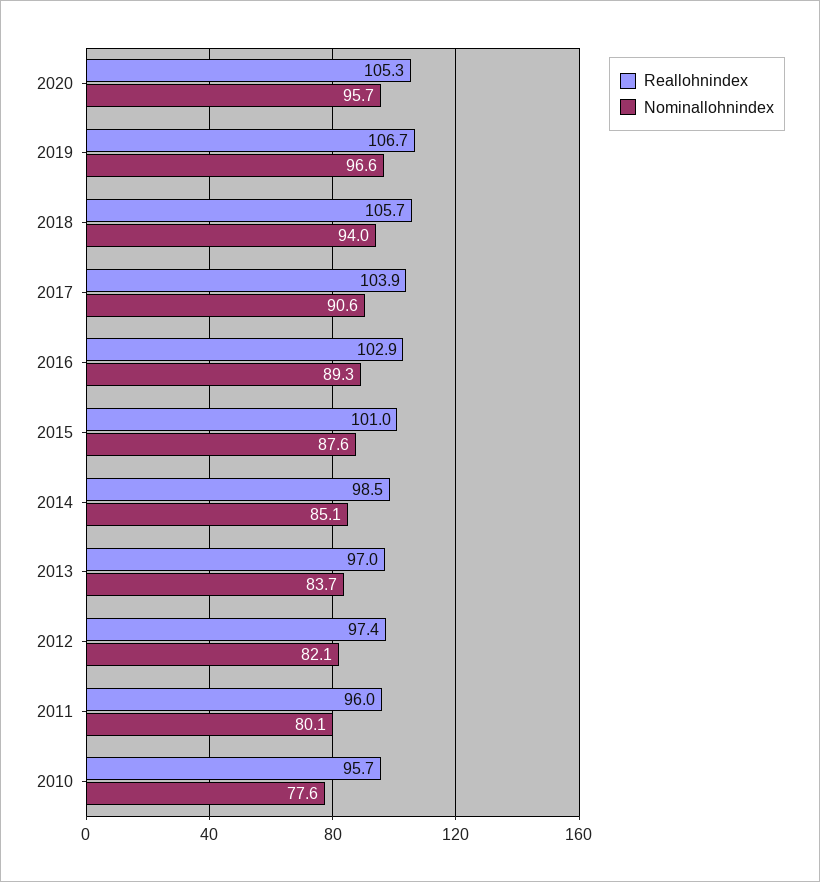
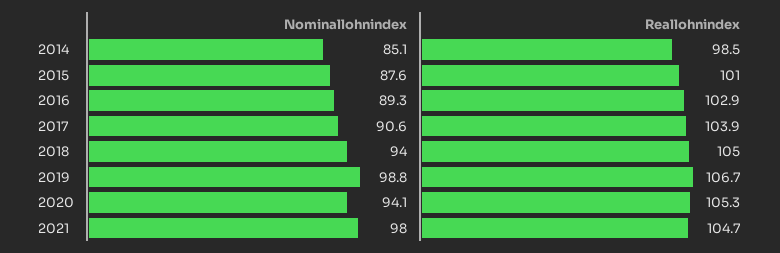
Nominallohnindex, 2020: 95.7 -> 94.1
Nominallohnindex, 2019: 96.6 -> 98.8
Reallohnindex, 2018: 105.7 -> 105
Reallohnindex, 2013: 97 -> none
Nominallohnindex, 2013: 83.7 -> none
Reallohnindex, 2012: 97.4 -> none
Nominallohnindex, 2012: 82.1 -> none
Reallohnindex, 2011: 96 -> none
Nominallohnindex, 2011: 80.1 -> none
Reallohnindex, 2010: 95.7 -> none
Nominallohnindex, 2010: 77.6 -> none
Nominallohnindex, 2021: none -> 98
Reallohnindex, 2021: none -> 104.7

